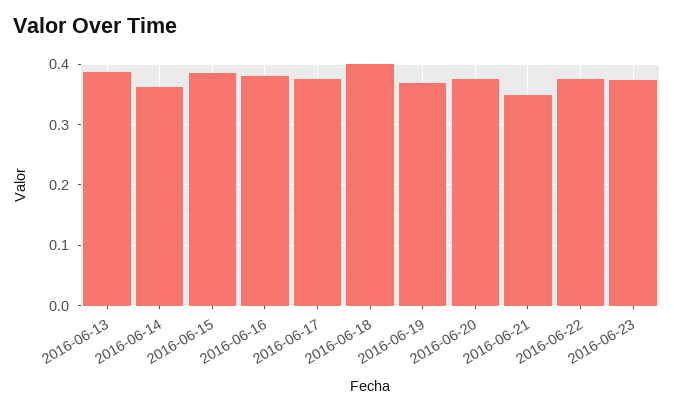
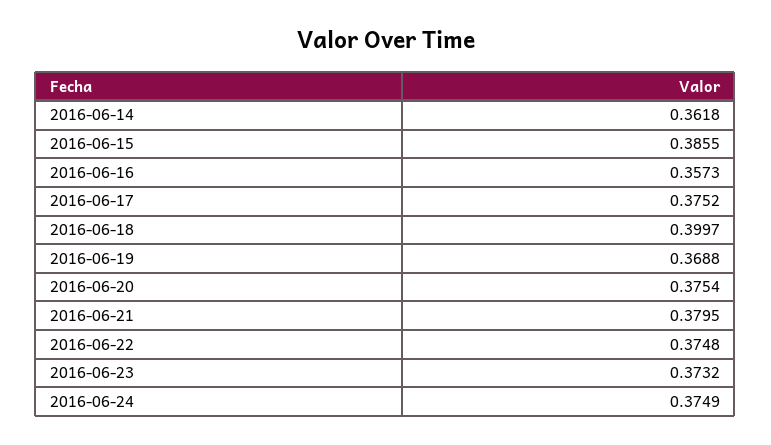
2016-06-13: 0.39 -> none
2016-06-16: 0.38 -> 0.3573
2016-06-21: 0.35 -> 0.3795
2016-06-24: none -> 0.3749

